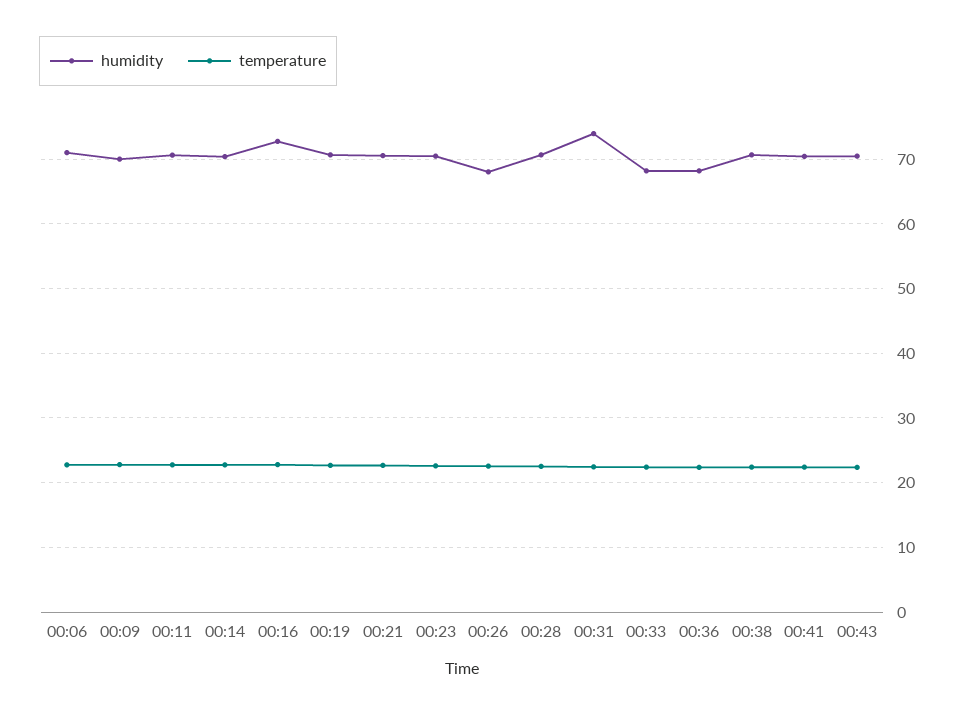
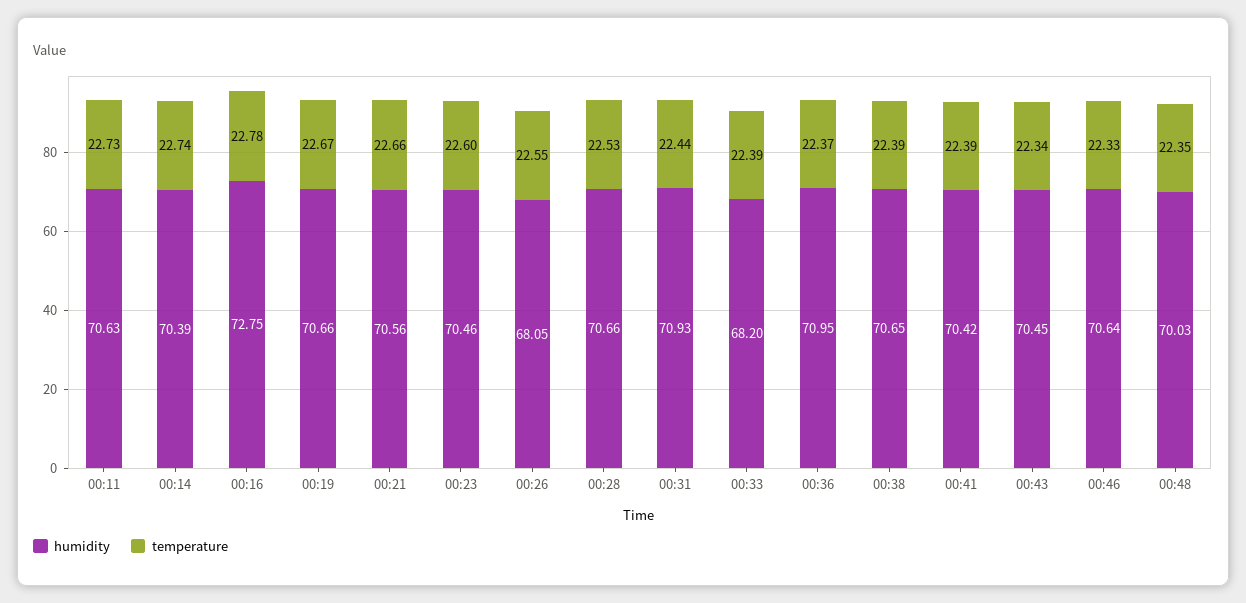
humidity, 00:06: 71 -> none
temperature, 00:06: 23 -> none
humidity, 00:09: 70 -> none
temperature, 00:09: 23 -> none
humidity, 00:31: 74 -> 70.93
humidity, 00:36: 68 -> 70.95
humidity, 00:46: none -> 70.64
temperature, 00:46: none -> 22.33
humidity, 00:48: none -> 70.03
temperature, 00:48: none -> 22.35

